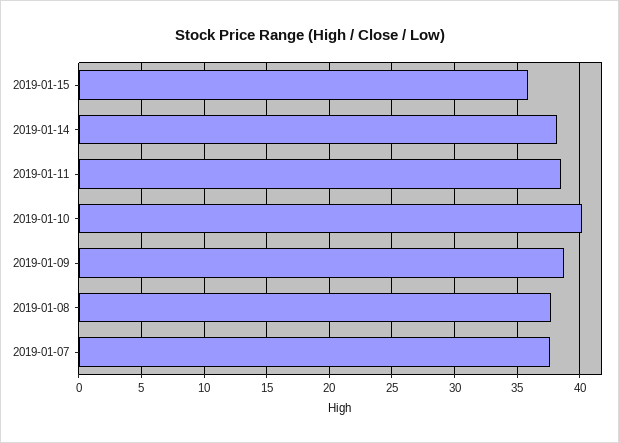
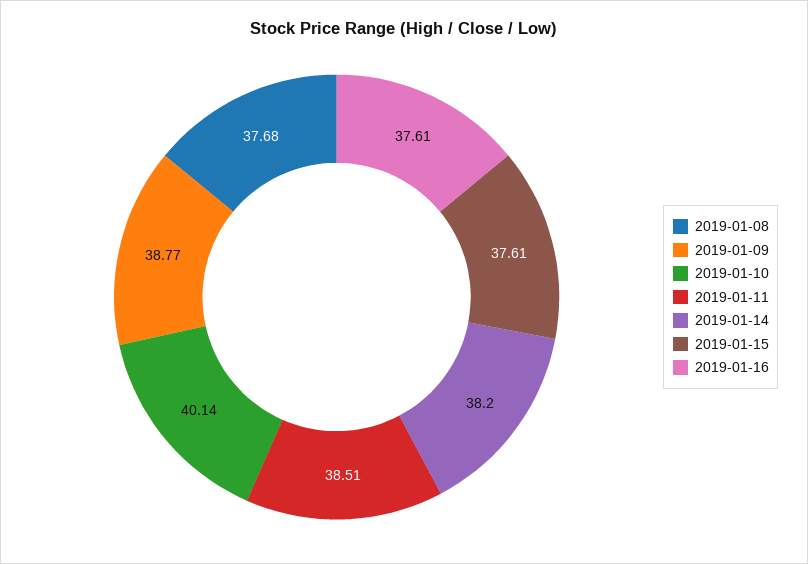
2019-01-15: 36 -> 37.61
2019-01-07: 37.5 -> none
2019-01-16: none -> 37.61

